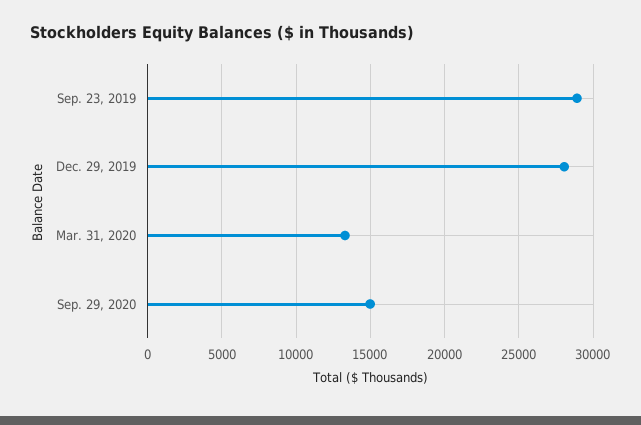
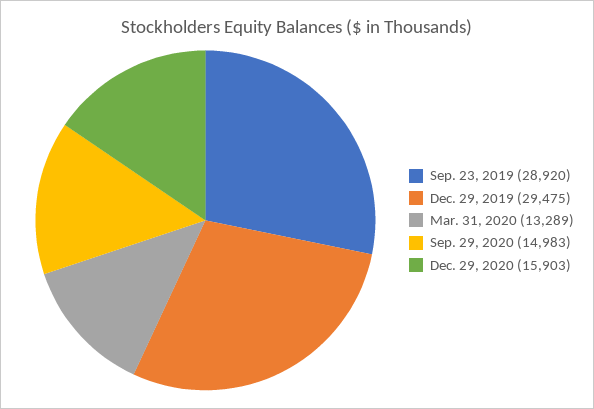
Dec. 29, 2019: 28000 -> 29475
Dec. 29, 2020: none -> 15903

